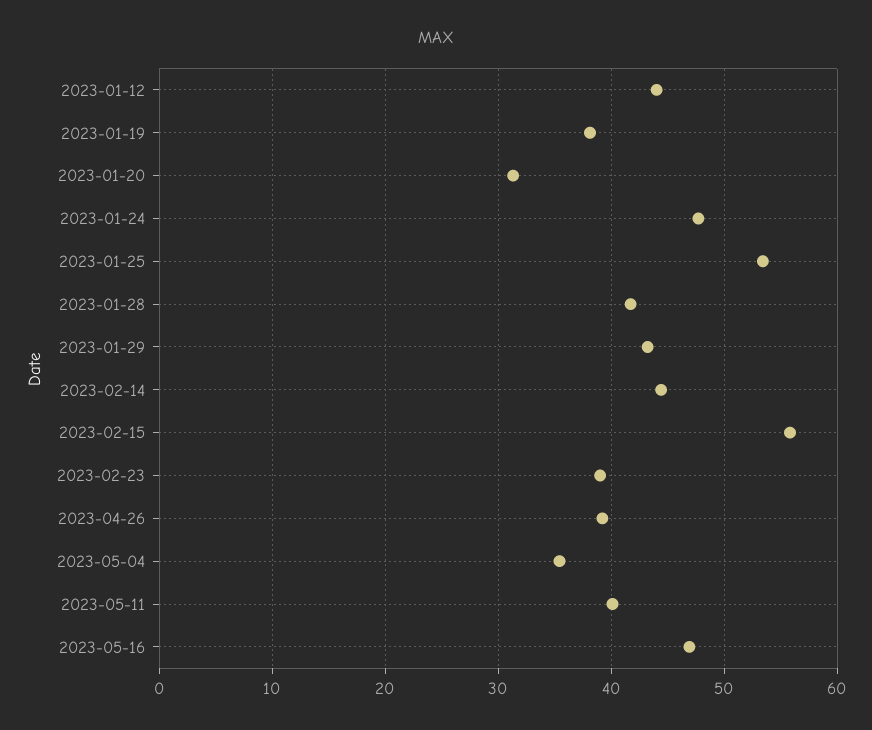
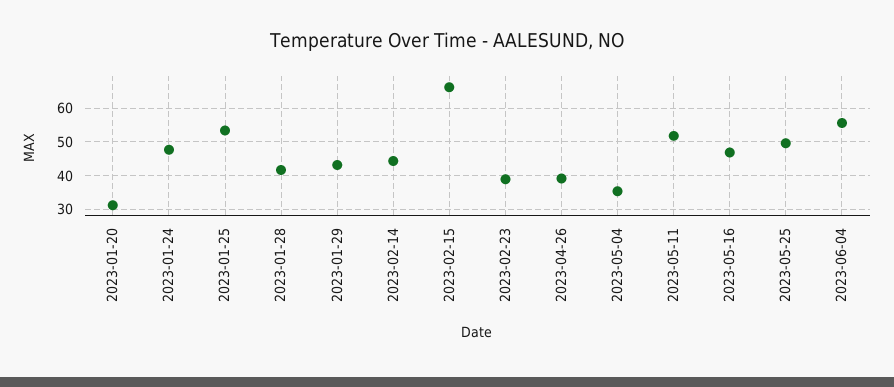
2023-01-12: 44 -> none
2023-01-19: 38 -> none
2023-02-15: 56 -> 66
2023-05-11: 40 -> 52
2023-05-25: none -> 50
2023-06-04: none -> 56

